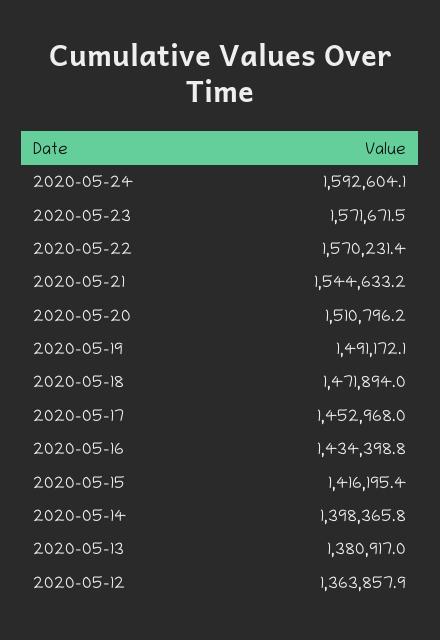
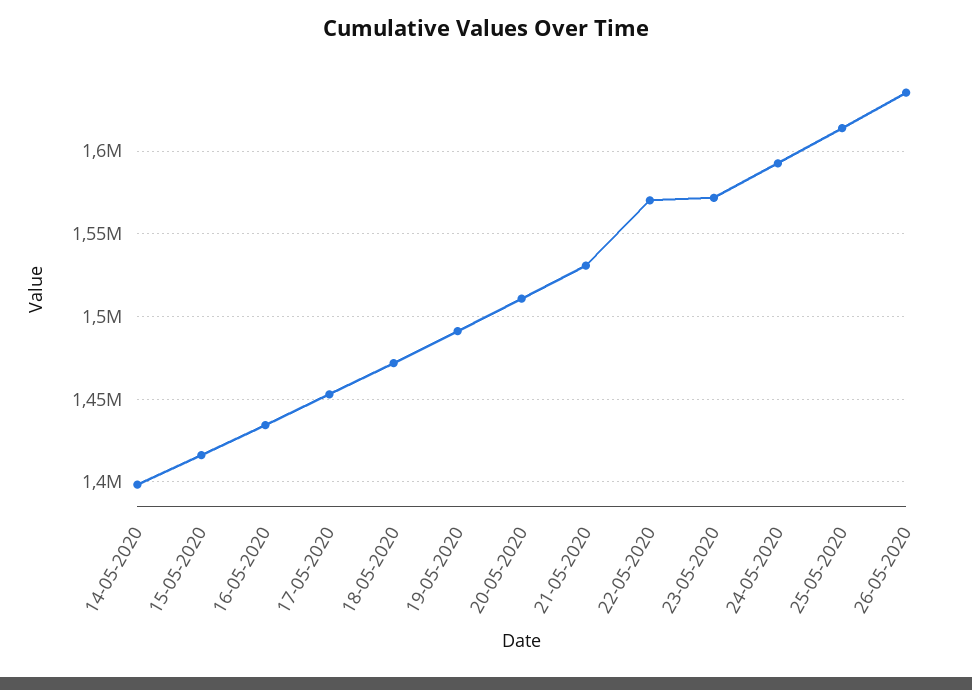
2020-05-21: 1544633.2 -> 1530000
2020-05-13: 1380917 -> none
2020-05-12: 1363857.9 -> none
25-05-2020: none -> 1615000
26-05-2020: none -> 1635000

